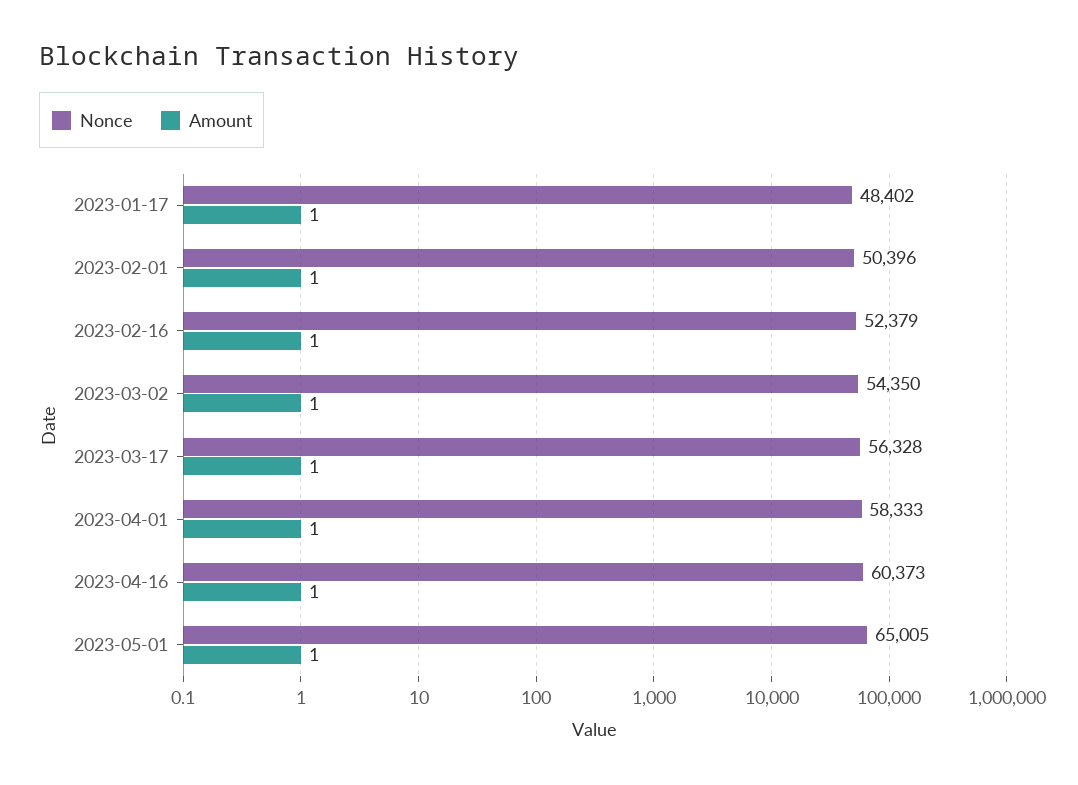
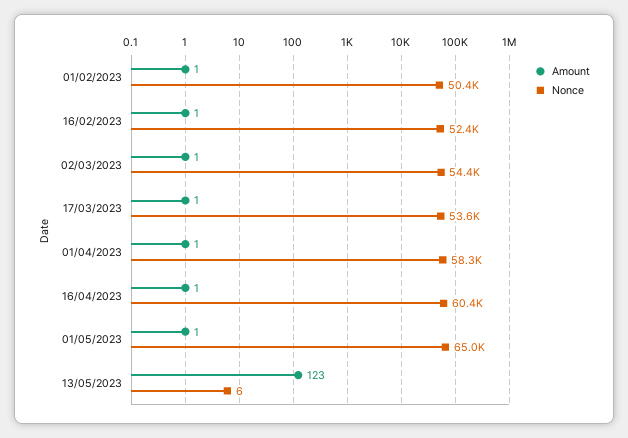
Nonce, 2023-01-17: 48402 -> none
Amount, 2023-01-17: 1 -> none
Nonce, 2023-03-17: 56328 -> 53600
Amount, 13/05/2023: none -> 123
Nonce, 13/05/2023: none -> 6

